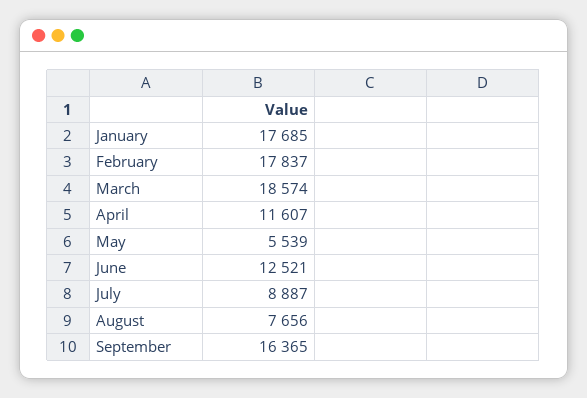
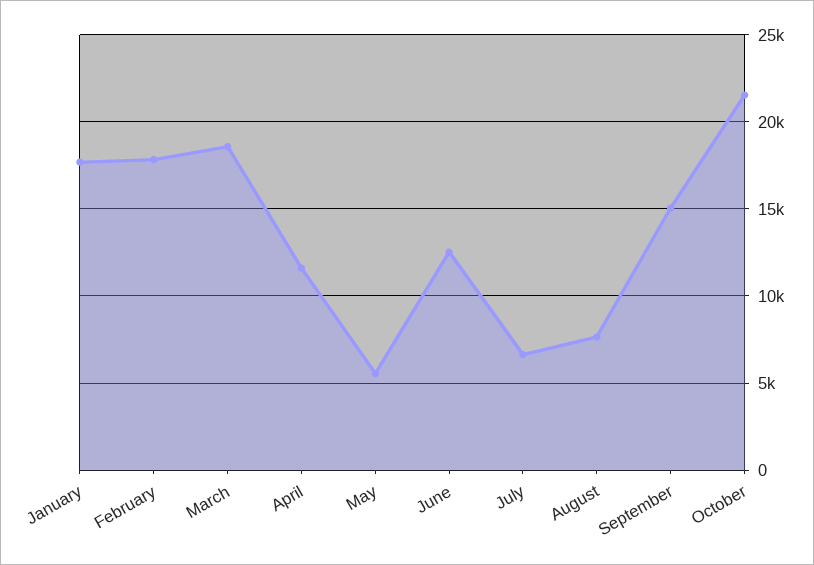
July: 8887 -> 6500
September: 16365 -> 15000
October: none -> 21500

